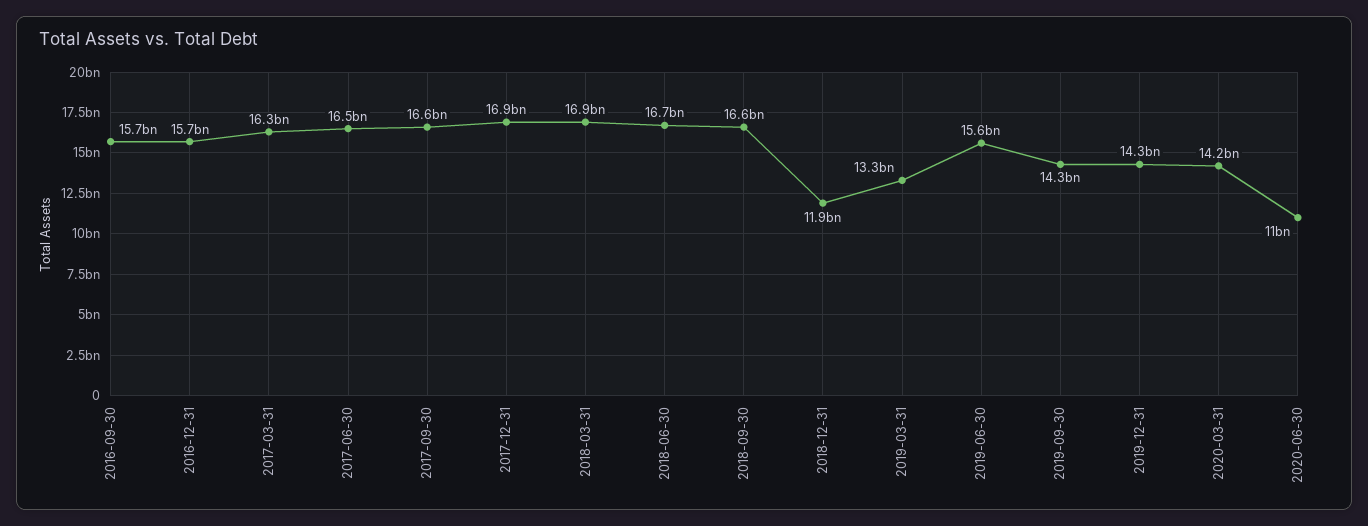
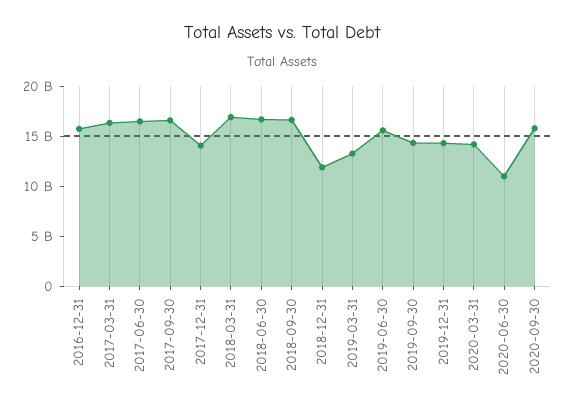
2016-09-30: 15700000000 -> none
2017-12-31: 16900000000 -> 14000000000
2020-09-30: none -> 16000000000

